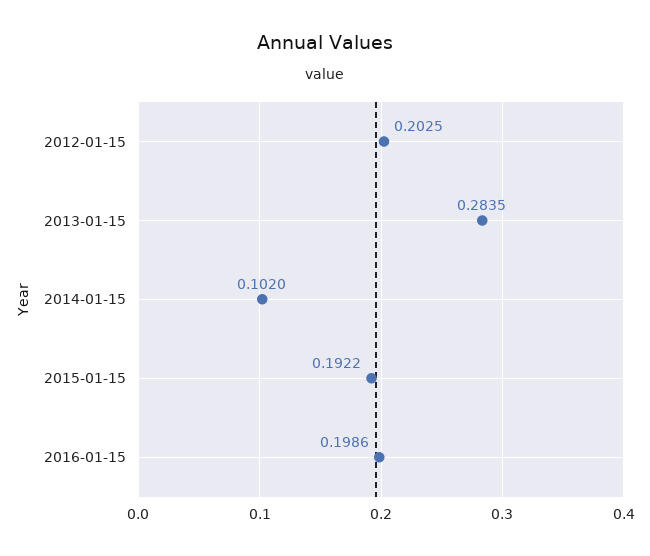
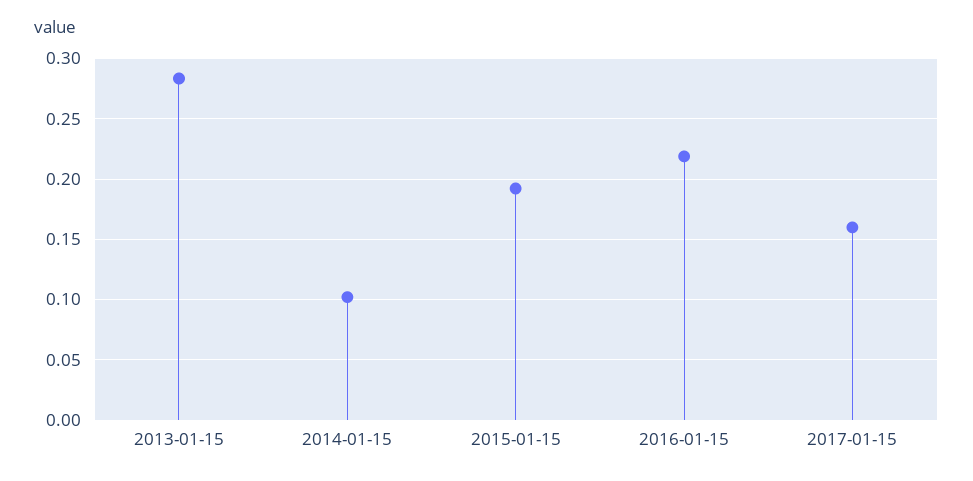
2012-01-15: 0.2025 -> none
2016-01-15: 0.1986 -> 0.22
2017-01-15: none -> 0.16

